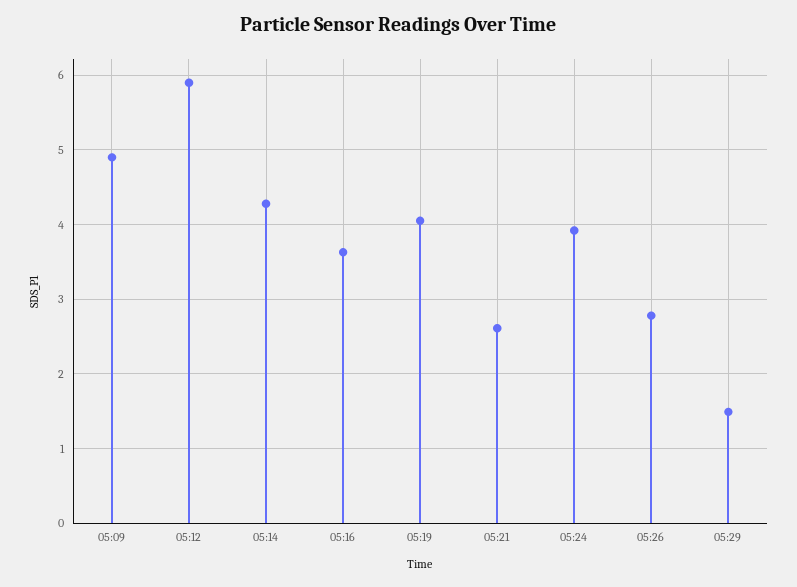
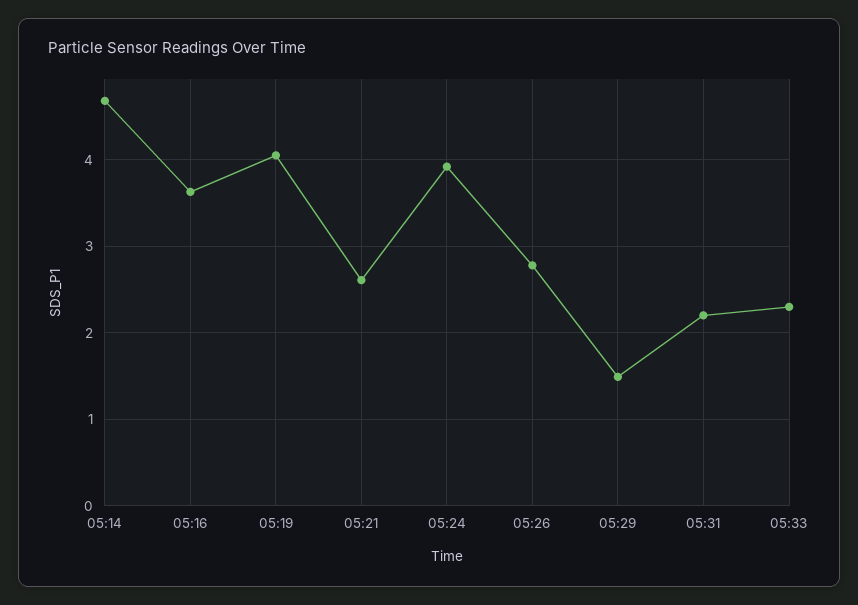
05:09: 4.9 -> none
05:12: 5.9 -> none
05:14: 4.3 -> 4.7
05:31: none -> 2.2
05:33: none -> 2.3

